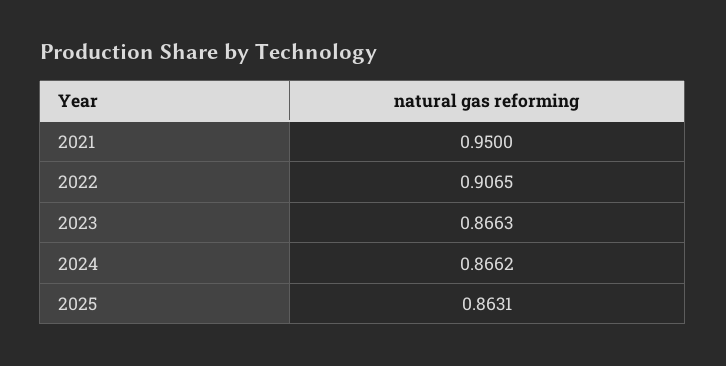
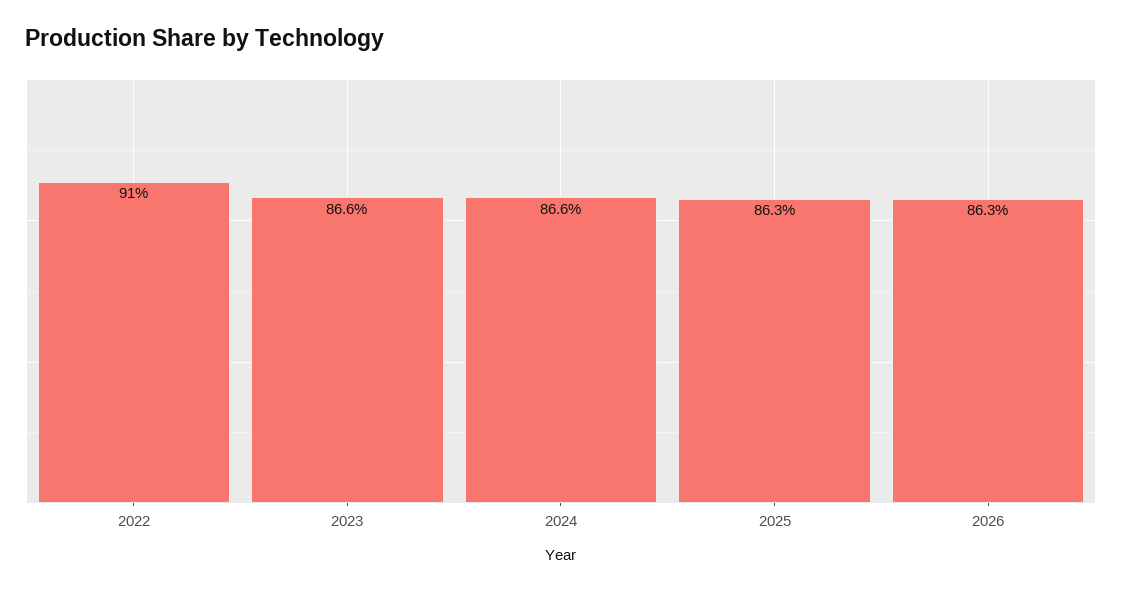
2021: 0.95 -> none
2022: 0.9065 -> 0.91
2026: none -> 0.863

